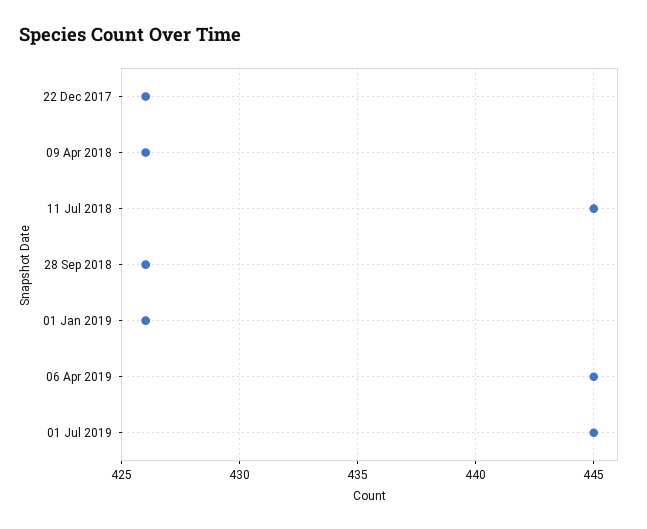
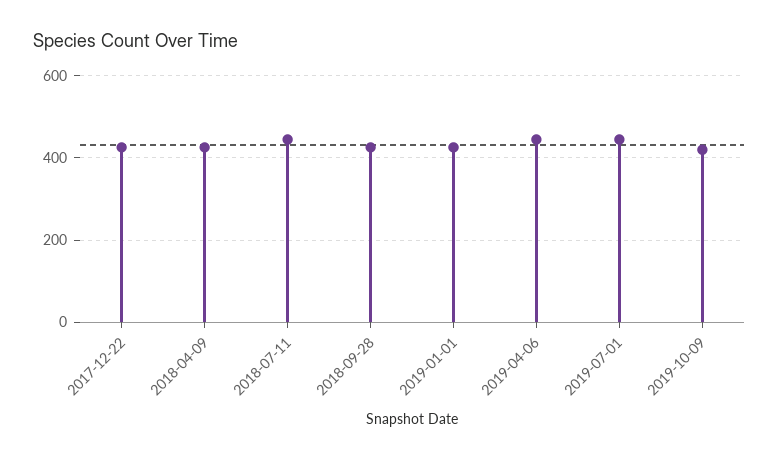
2019-10-09: none -> 420

